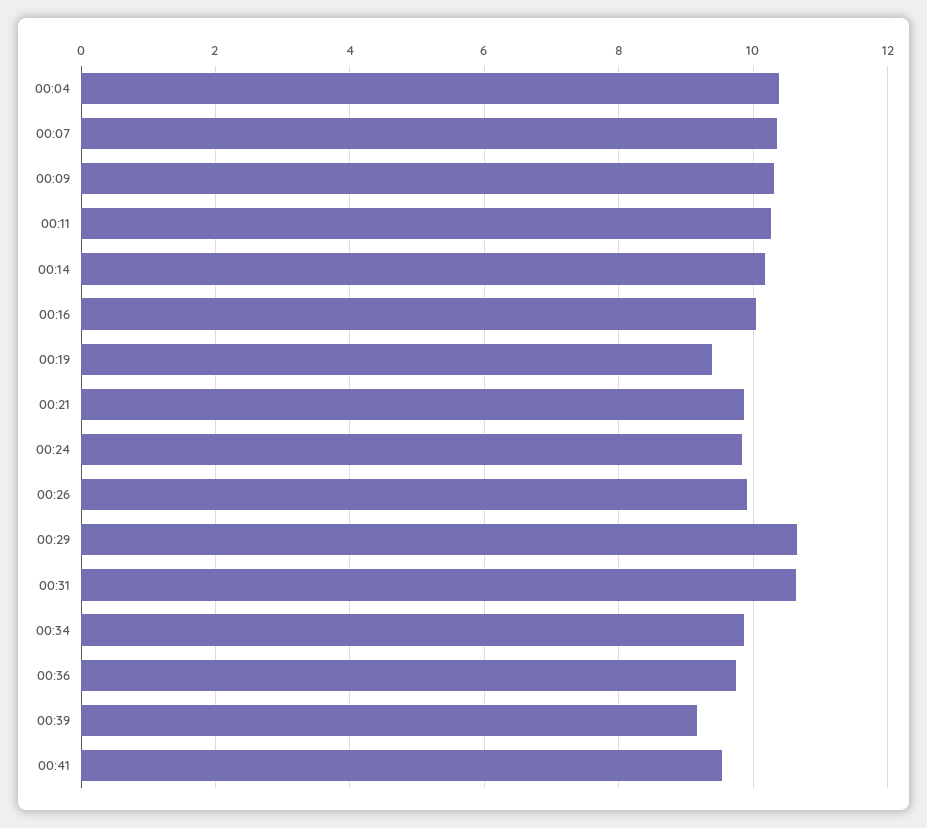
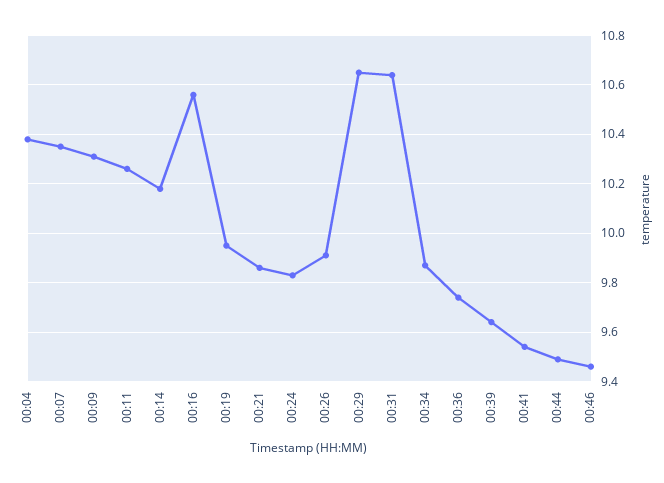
00:16: 10 -> 10.55
00:19: 9.4 -> 9.95
00:39: 9.2 -> 9.65
00:44: none -> 9.5
00:46: none -> 9.45

